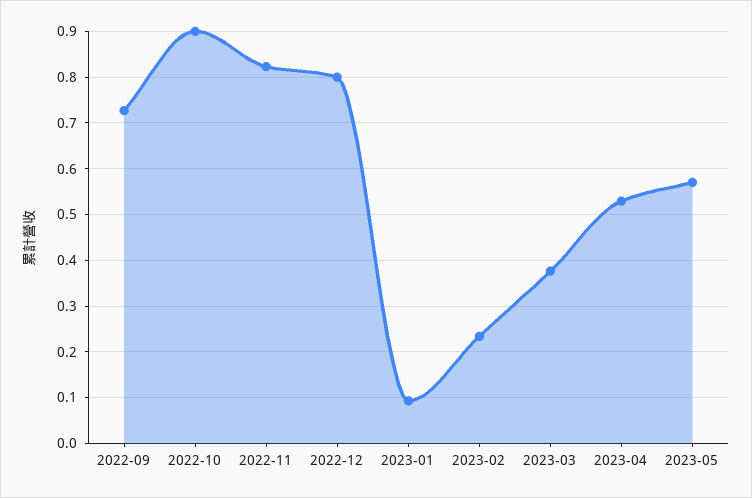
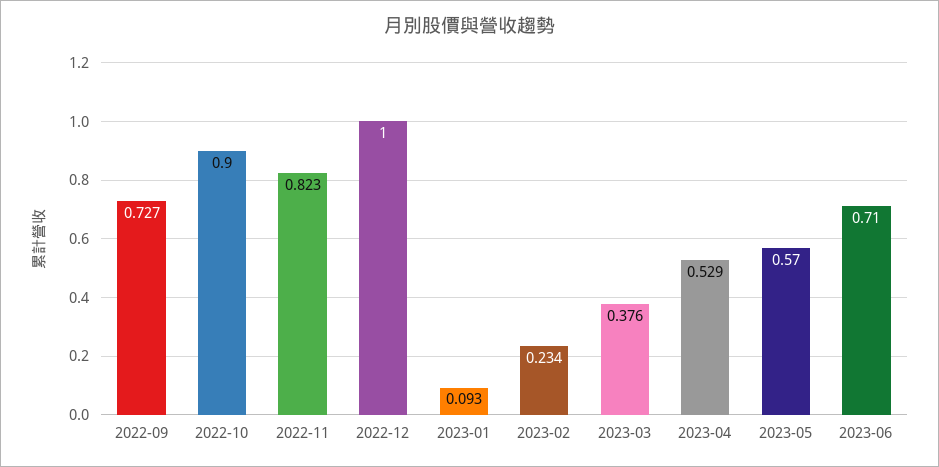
2022-12: 0.8 -> 1
2023-06: none -> 0.71

